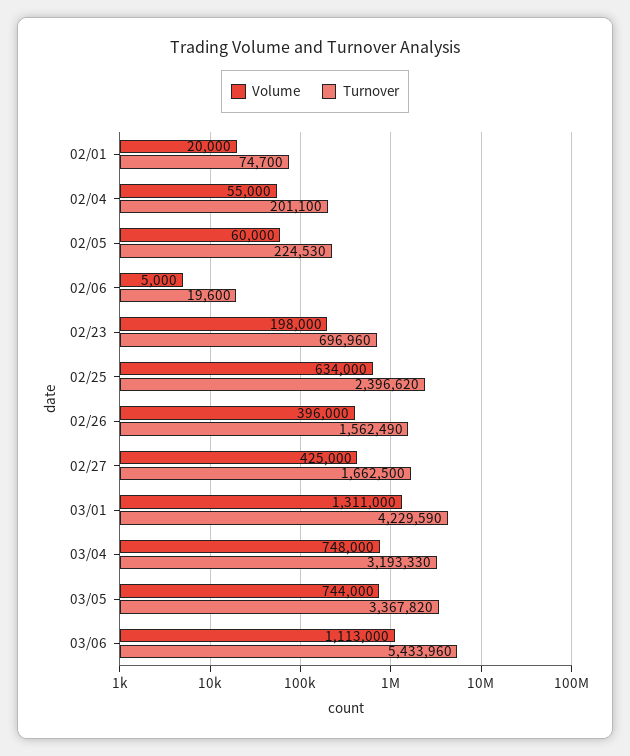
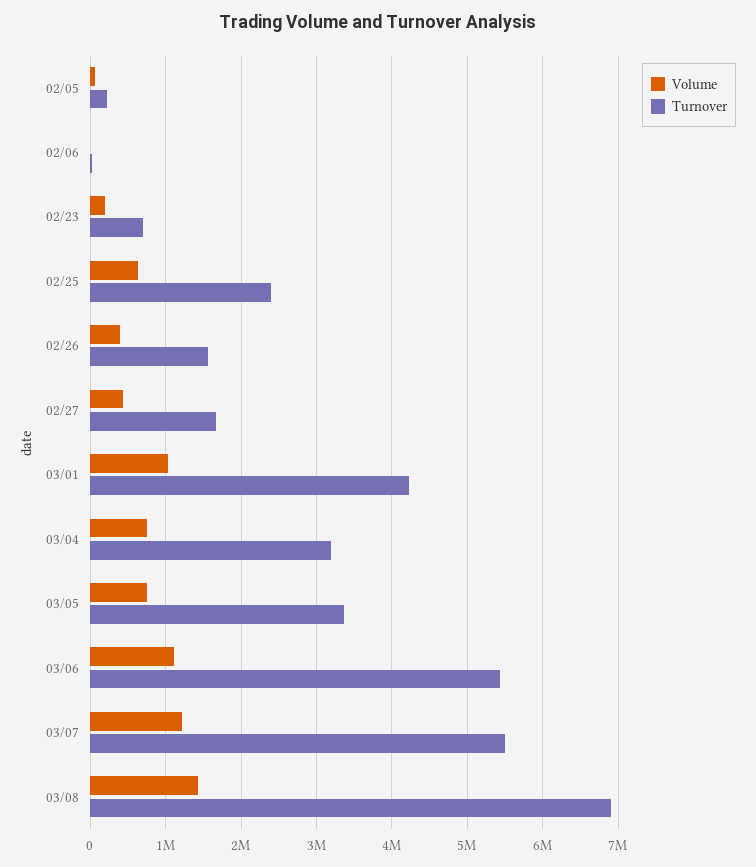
Volume, 02/01: 20000 -> none
Turnover, 02/01: 74700 -> none
Volume, 02/04: 55000 -> none
Turnover, 02/04: 201100 -> none
Volume, 03/01: 1311000 -> 1000000
Volume, 03/07: none -> 1200000
Turnover, 03/07: none -> 5500000
Volume, 03/08: none -> 1400000
Turnover, 03/08: none -> 6900000

